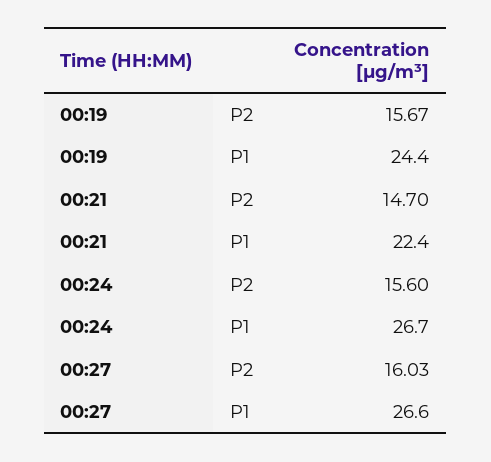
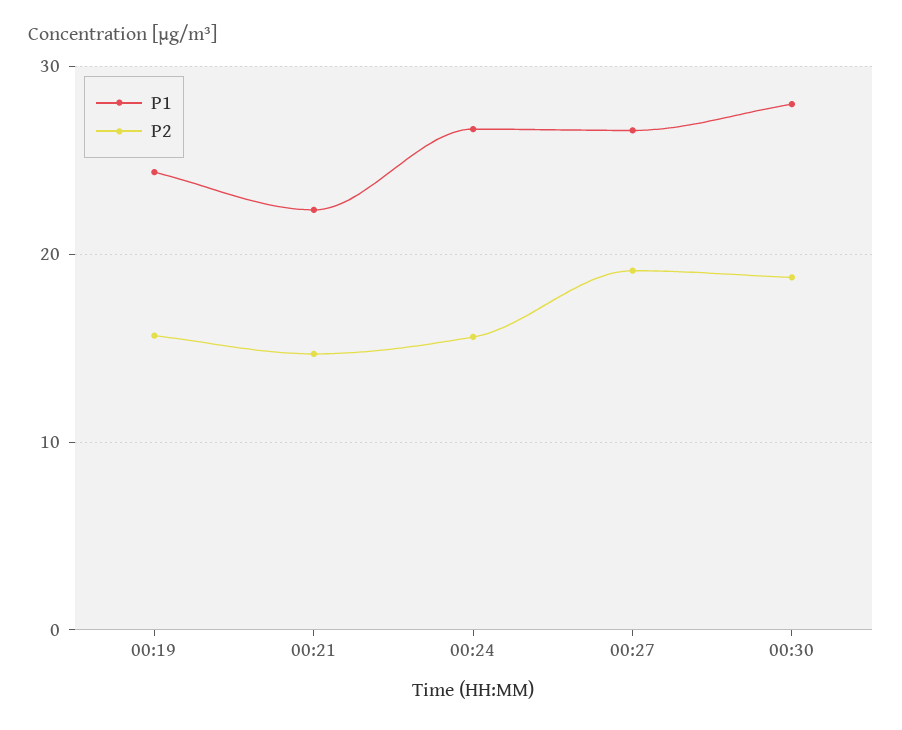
P2, 00:27: 16.03 -> 19
P1, 00:30: none -> 28
P2, 00:30: none -> 19

